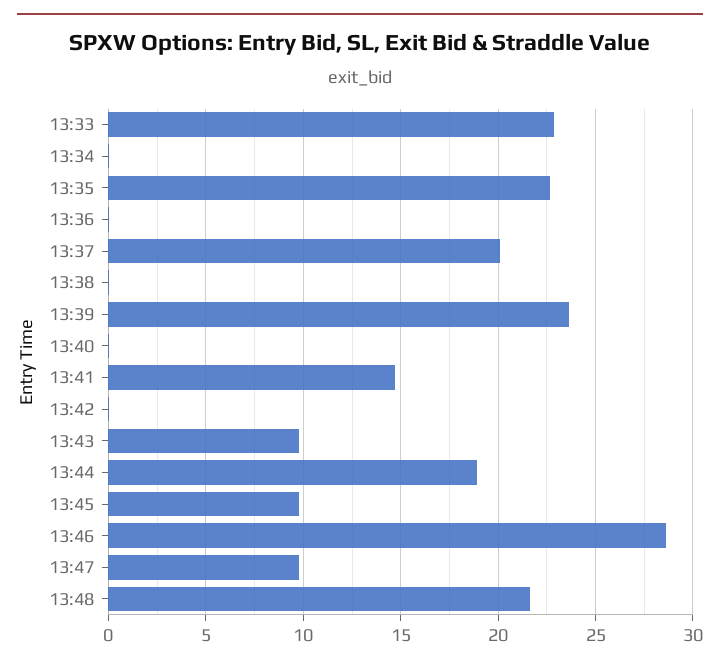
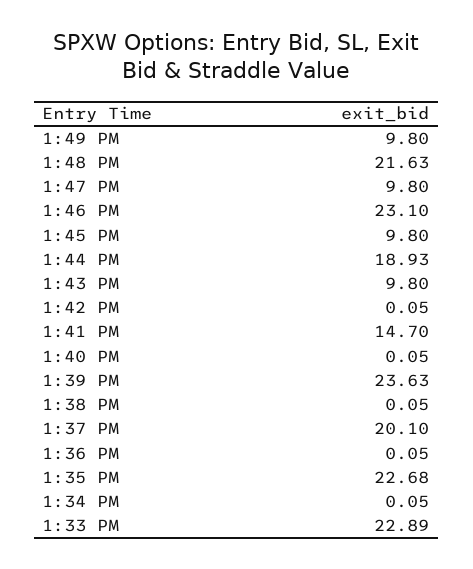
13:46: 28.5 -> 23.1
1:49 PM: none -> 9.8

